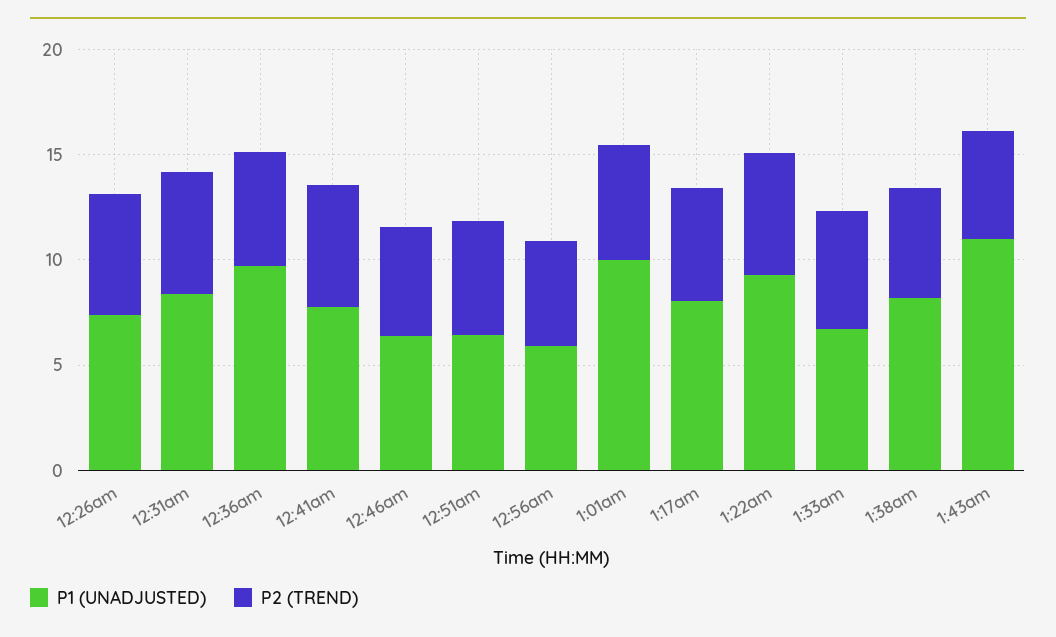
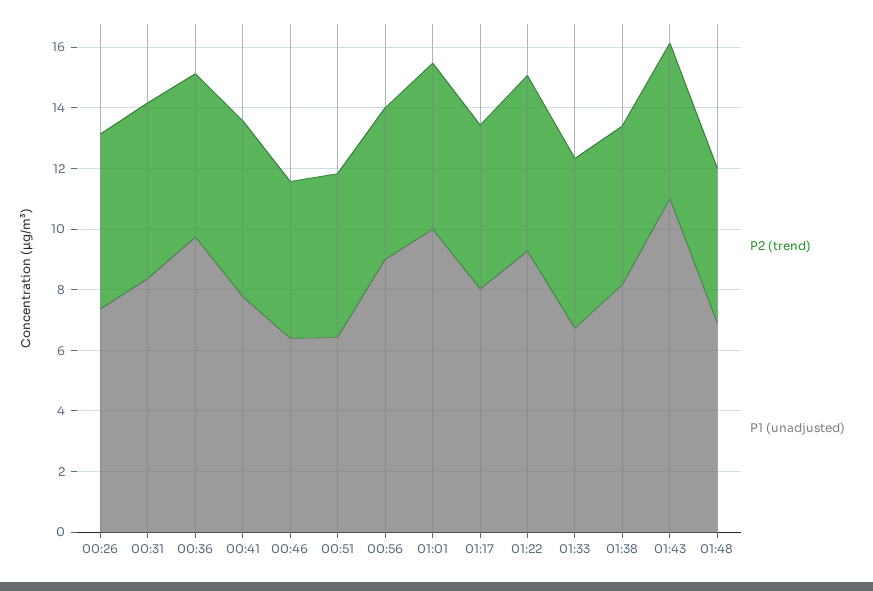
P1 (UNADJUSTED), 12:56am: 6 -> 9
P2 (TREND), 01:48: none -> 5
P1 (UNADJUSTED), 01:48: none -> 7

